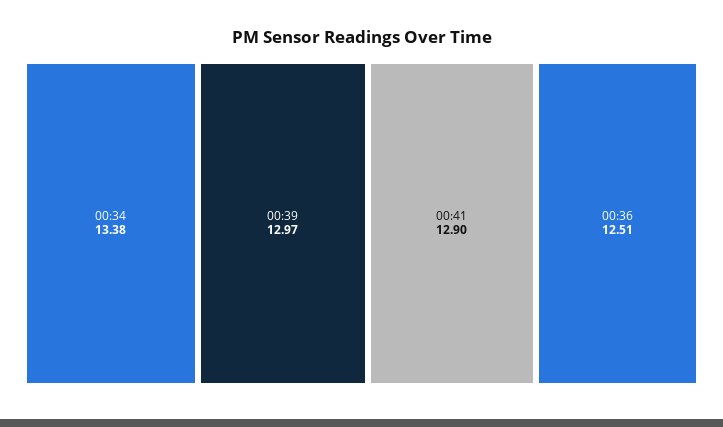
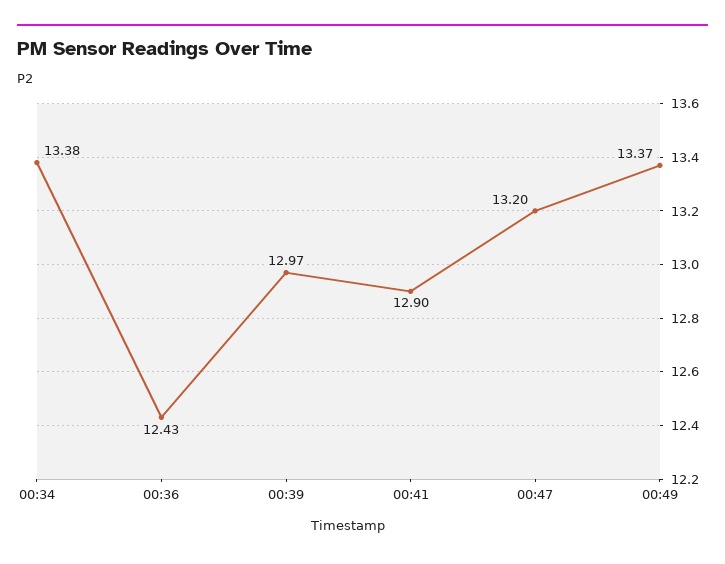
00:36: 12.51 -> 12.43
00:47: none -> 13.2
00:49: none -> 13.37

